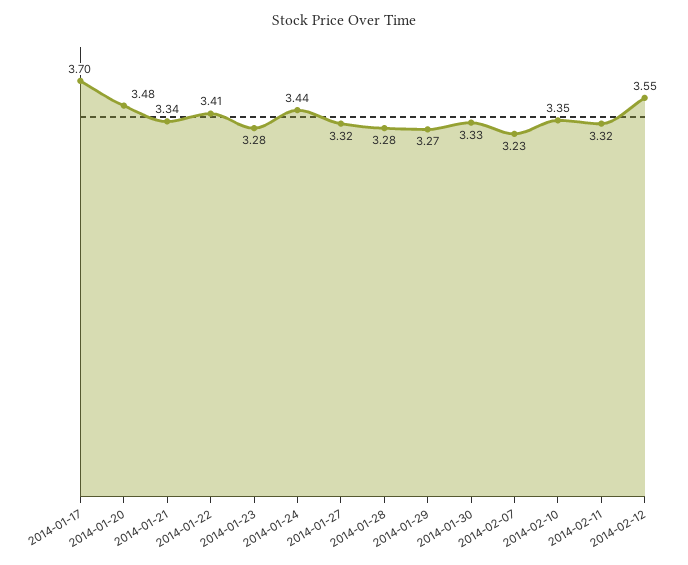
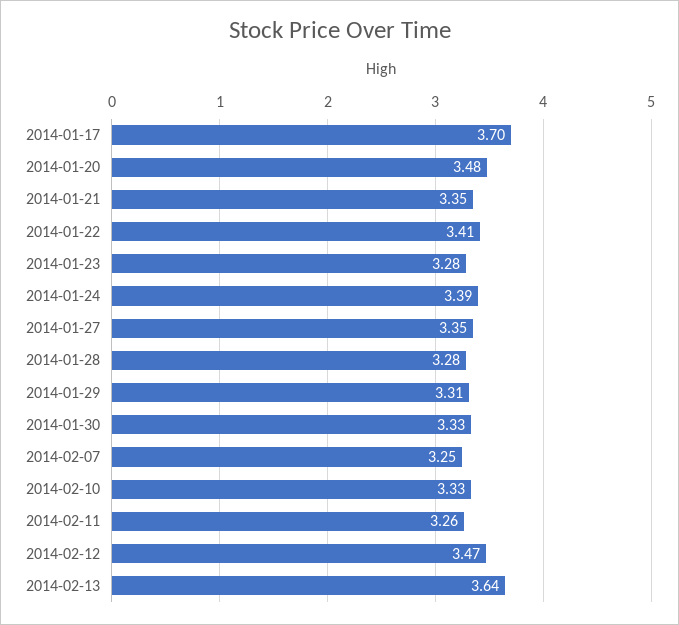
2014-01-21: 3.34 -> 3.35
2014-01-24: 3.44 -> 3.39
2014-01-27: 3.32 -> 3.35
2014-01-29: 3.27 -> 3.31
2014-02-07: 3.23 -> 3.25
2014-02-10: 3.35 -> 3.33
2014-02-11: 3.32 -> 3.26
2014-02-12: 3.55 -> 3.47
2014-02-13: none -> 3.64

